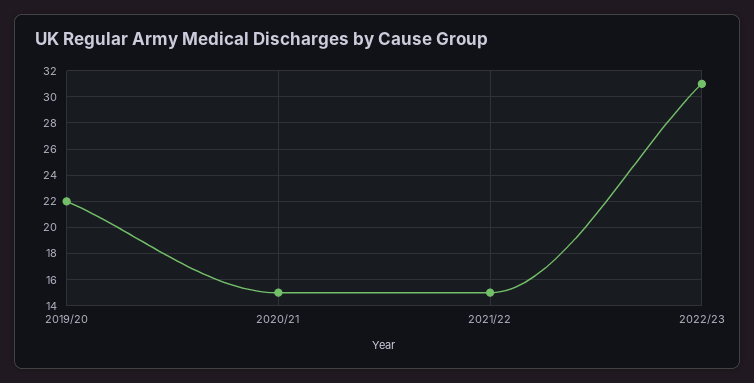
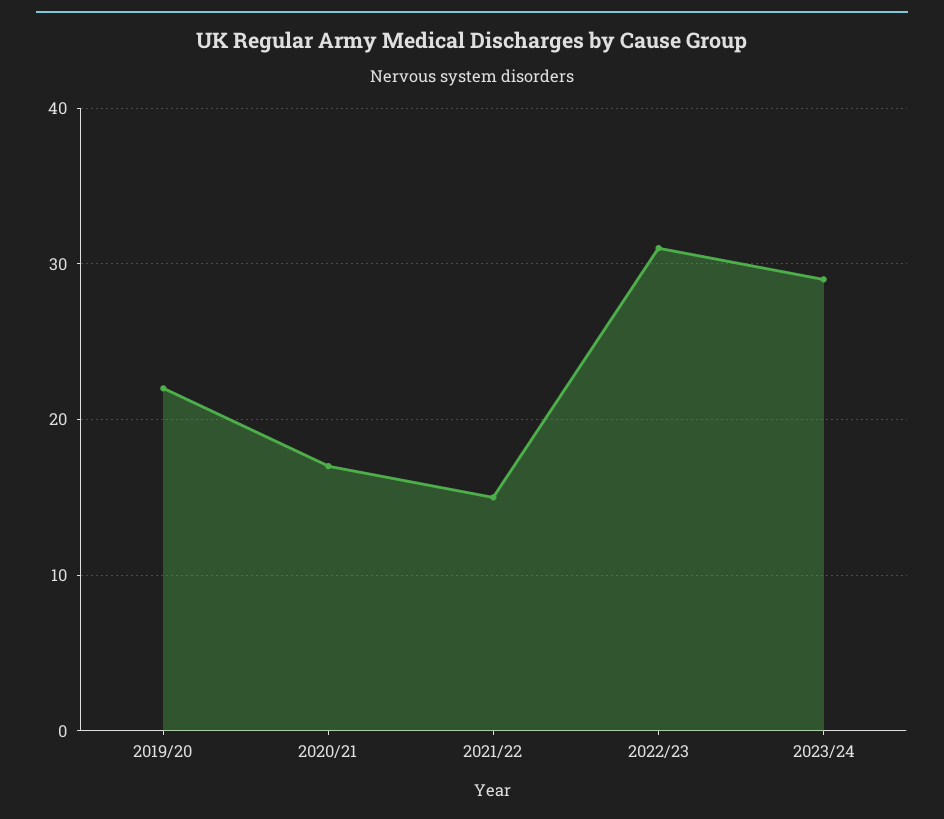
2020/21: 15 -> 17
2023/24: none -> 29

